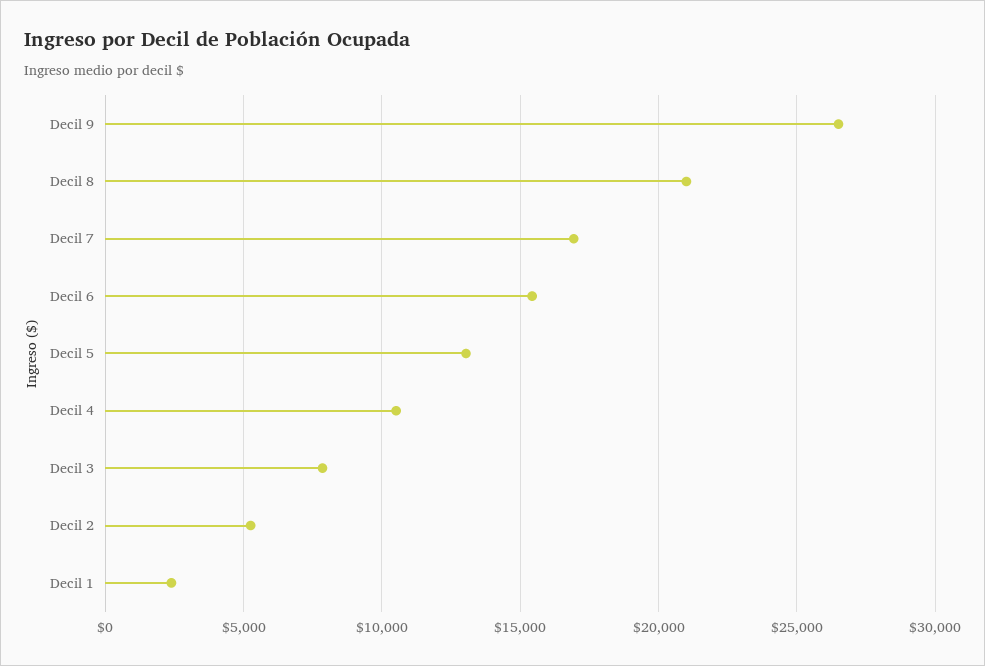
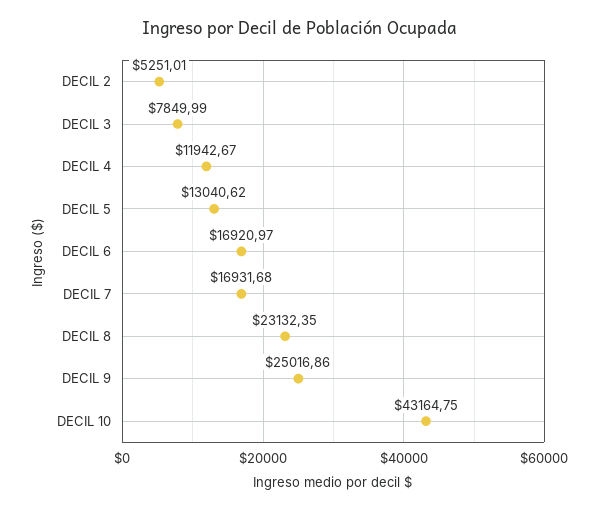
Decil 9: 26500 -> 25016.86
Decil 8: 21000 -> 23132.35
Decil 6: 15500 -> 16920.97
Decil 4: 10500 -> 11942.67
Decil 1: 2500 -> none
DECIL 10: none -> 43164.75

